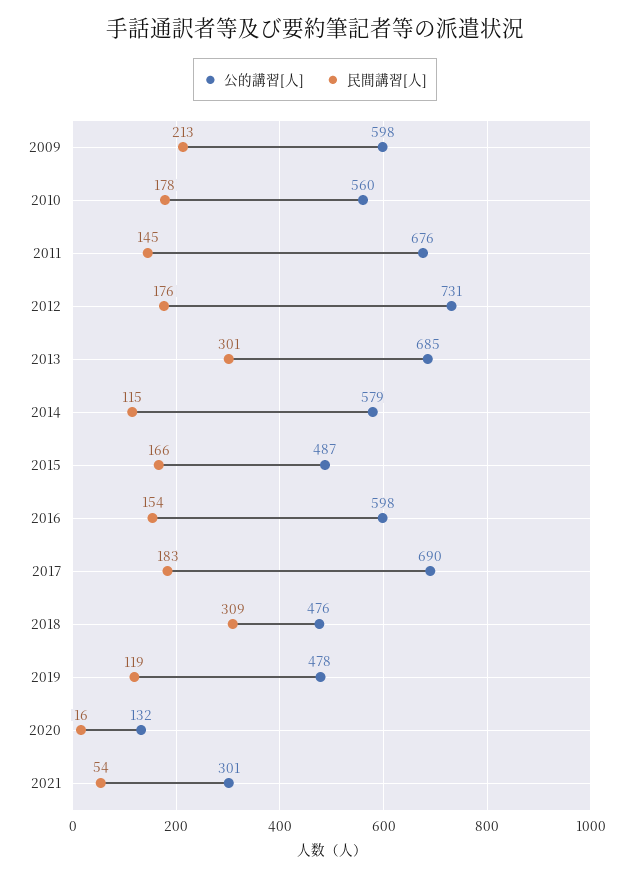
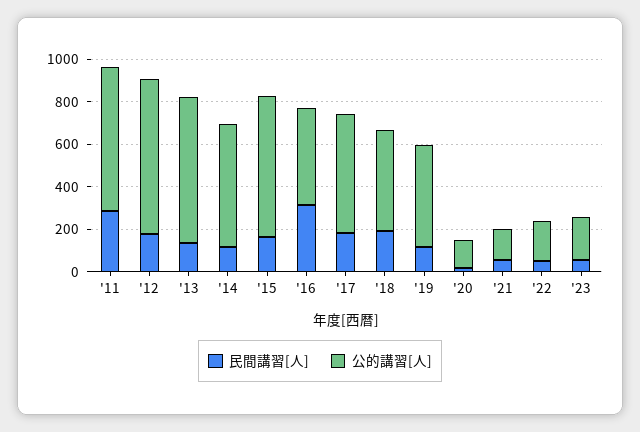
公的講習[人], 2009: 598 -> none
民間講習[人], 2009: 213 -> none
公的講習[人], 2010: 560 -> none
民間講習[人], 2010: 178 -> none
民間講習[人], 2011: 145 -> 300
民間講習[人], 2013: 301 -> 150
公的講習[人], 2015: 487 -> 650
公的講習[人], 2016: 598 -> 450
民間講習[人], 2016: 154 -> 300
公的講習[人], 2017: 690 -> 550
民間講習[人], 2018: 309 -> 200
公的講習[人], 2021: 301 -> 150
民間講習[人], '22: none -> 50
公的講習[人], '22: none -> 200
民間講習[人], '23: none -> 50
公的講習[人], '23: none -> 200

